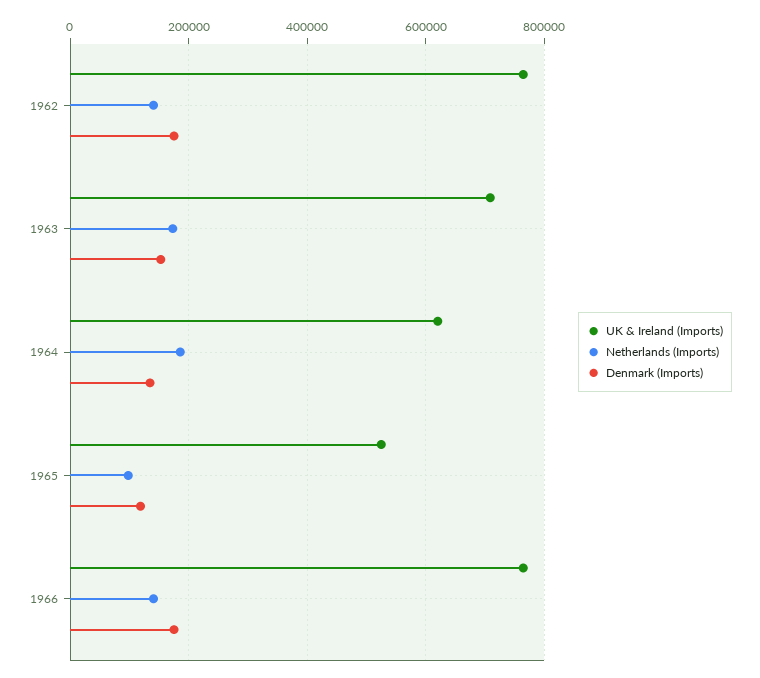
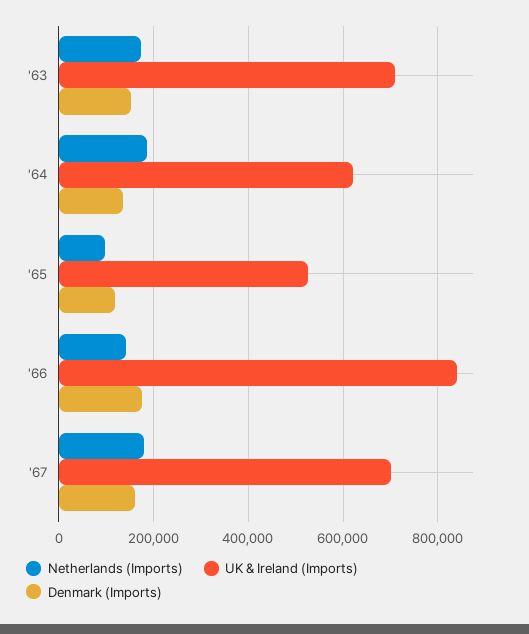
UK & Ireland (Imports), 1962: 760000 -> none
Netherlands (Imports), 1962: 140000 -> none
Denmark (Imports), 1962: 180000 -> none
UK & Ireland (Imports), 1966: 760000 -> 840000
Netherlands (Imports), '67: none -> 180000
UK & Ireland (Imports), '67: none -> 700000
Denmark (Imports), '67: none -> 160000

